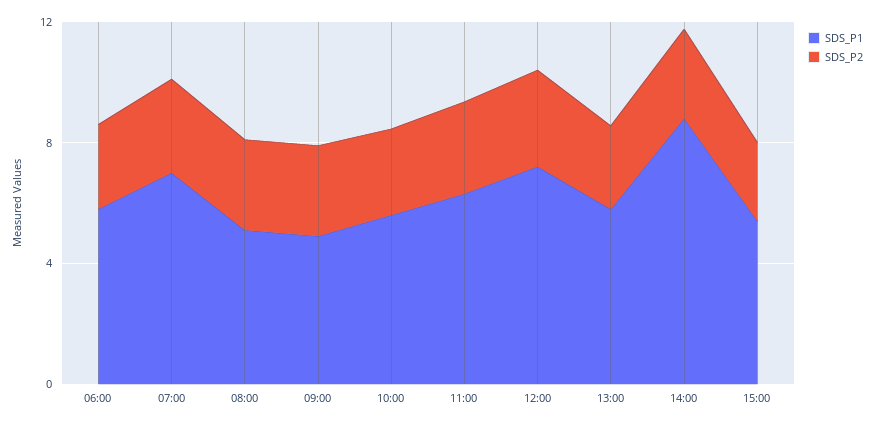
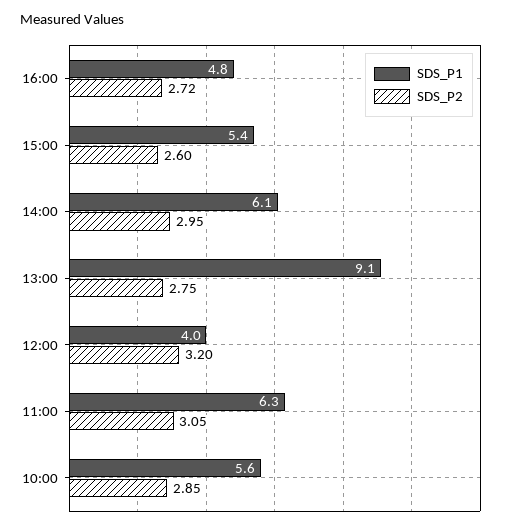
SDS_P1, 06:00: 6 -> none
SDS_P2, 06:00: 3 -> none
SDS_P1, 07:00: 7 -> none
SDS_P2, 07:00: 3 -> none
SDS_P1, 08:00: 5 -> none
SDS_P2, 08:00: 3 -> none
SDS_P1, 09:00: 5 -> none
SDS_P2, 09:00: 3 -> none
SDS_P1, 12:00: 7 -> 4
SDS_P1, 13:00: 6 -> 9.1
SDS_P1, 14:00: 9 -> 6.1
SDS_P1, 16:00: none -> 4.8
SDS_P2, 16:00: none -> 2.72

